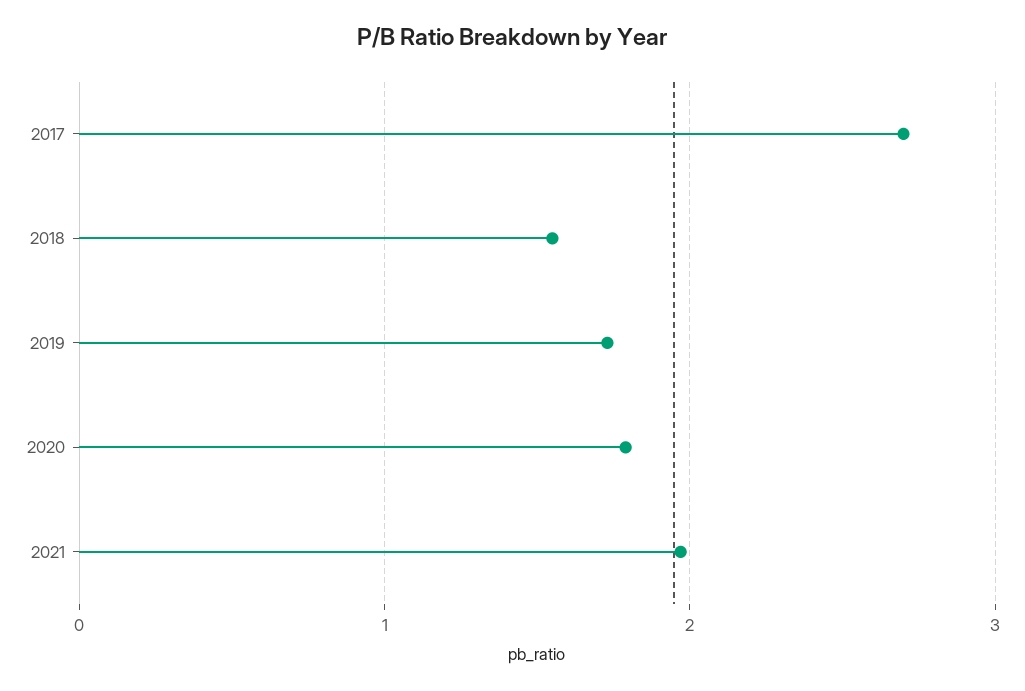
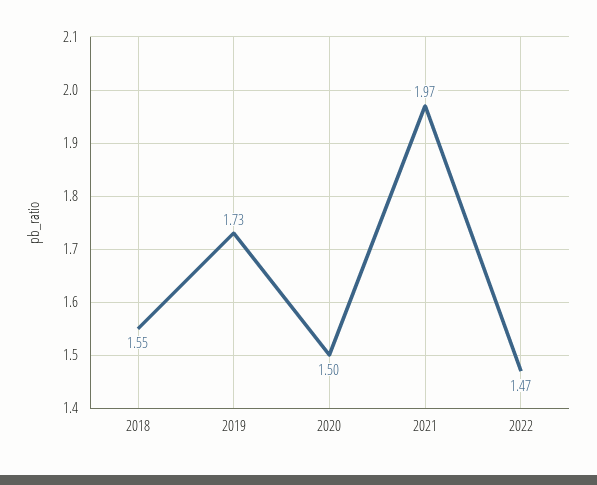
2017: 2.7 -> none
2020: 1.8 -> 1.5
2022: none -> 1.47

